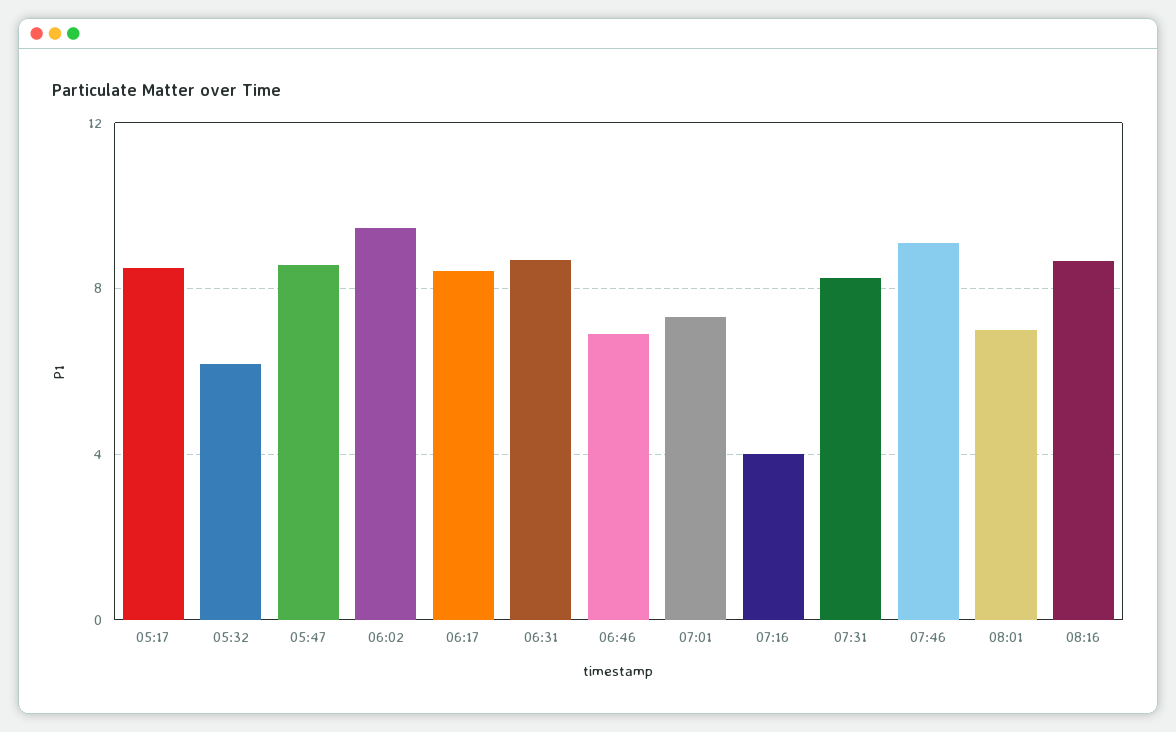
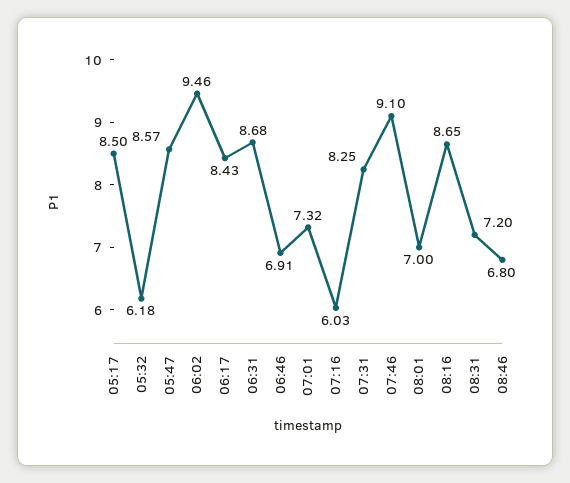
07:16: 4 -> 6.03
08:31: none -> 7.2
08:46: none -> 6.8

